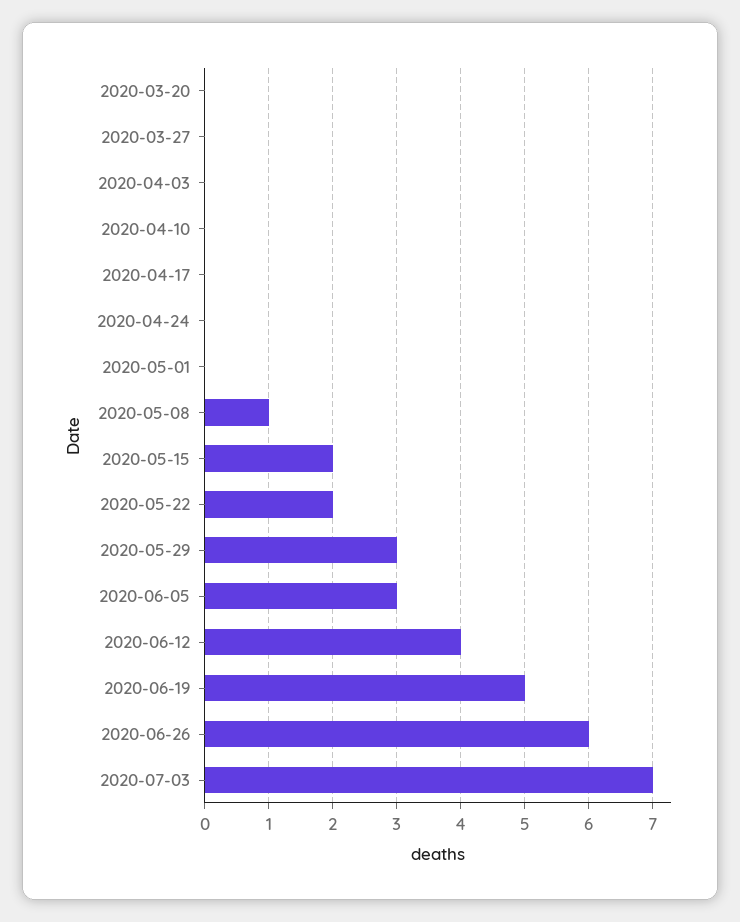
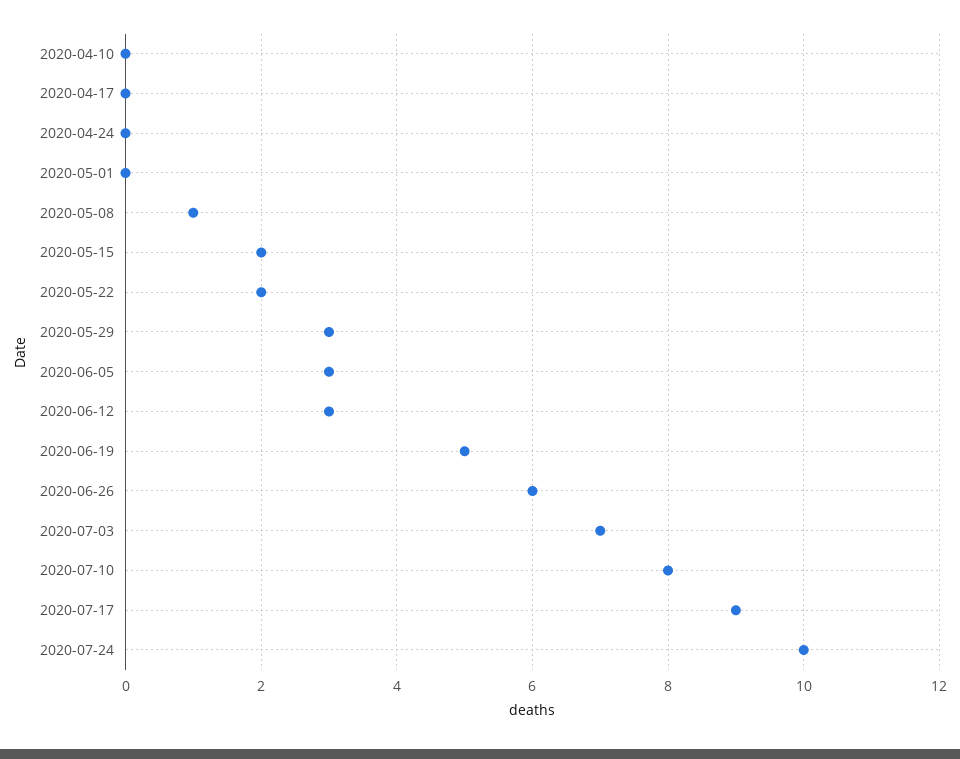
2020-03-20: 0 -> none
2020-03-27: 0 -> none
2020-04-03: 0 -> none
2020-06-12: 4 -> 3
2020-07-10: none -> 8
2020-07-17: none -> 9
2020-07-24: none -> 10

